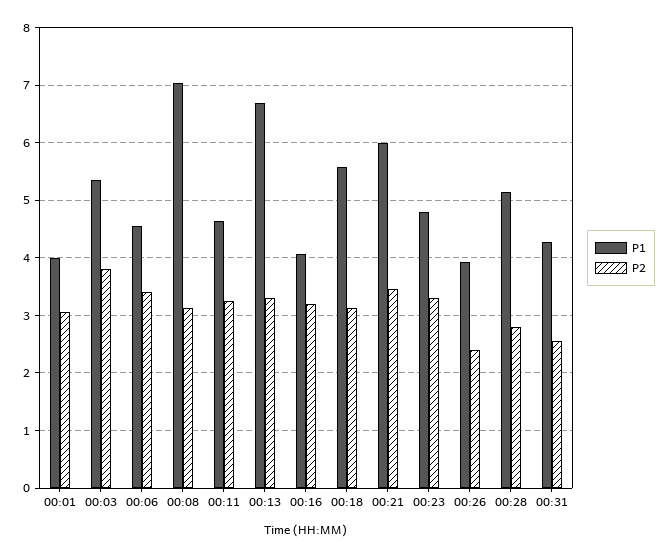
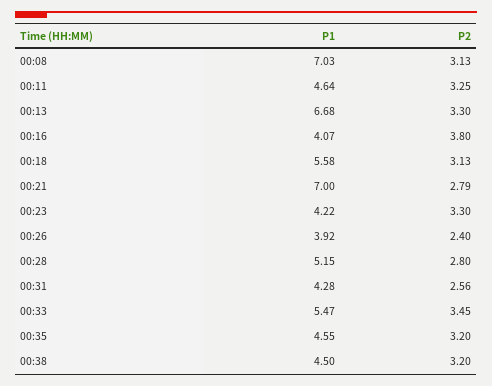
P1, 00:01: 4 -> none
P2, 00:01: 3 -> none
P1, 00:03: 5.4 -> none
P2, 00:03: 3.8 -> none
P1, 00:06: 4.6 -> none
P2, 00:06: 3.4 -> none
P2, 00:16: 3.2 -> 3.8
P1, 00:21: 6 -> 7
P2, 00:21: 3.4 -> 2.79
P1, 00:23: 4.8 -> 4.22
P1, 00:33: none -> 5.47
P2, 00:33: none -> 3.45
P1, 00:35: none -> 4.55
P2, 00:35: none -> 3.2
P1, 00:38: none -> 4.5
P2, 00:38: none -> 3.2

